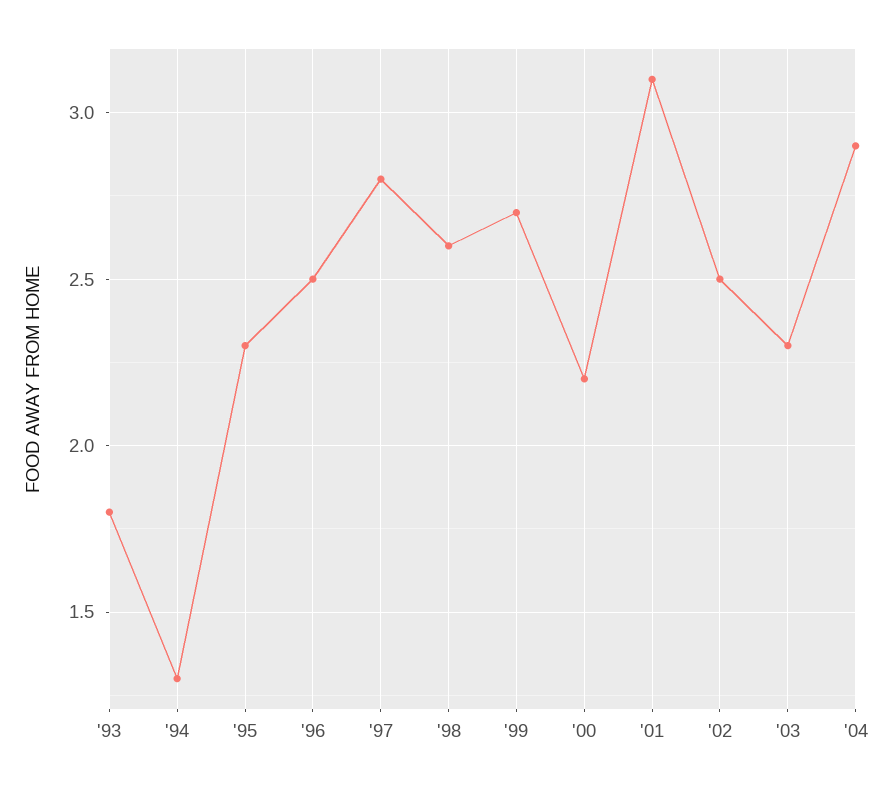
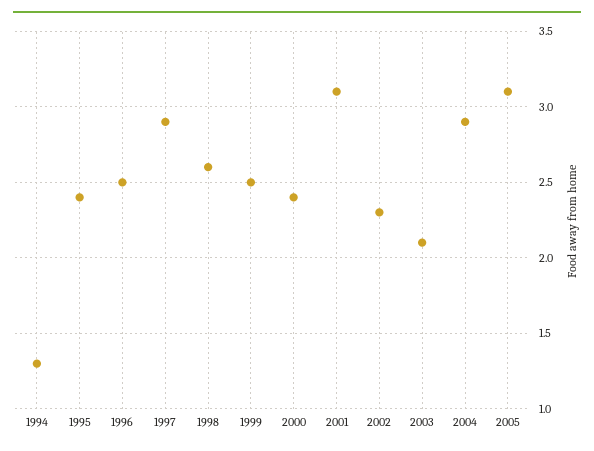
'93: 1.8 -> none
'95: 2.3 -> 2.4
'97: 2.8 -> 2.9
'99: 2.7 -> 2.5
'00: 2.2 -> 2.4
'02: 2.5 -> 2.3
'03: 2.3 -> 2.1
2005: none -> 3.1

